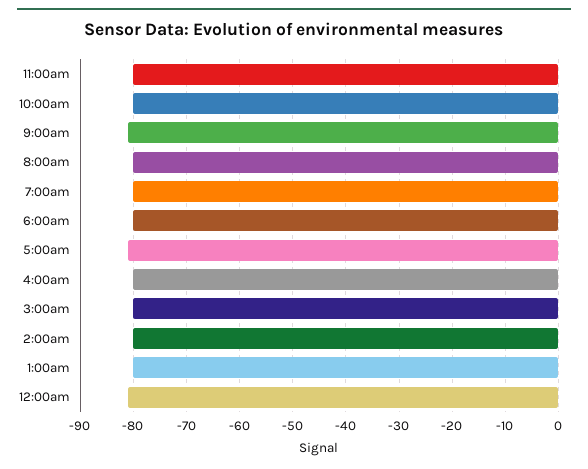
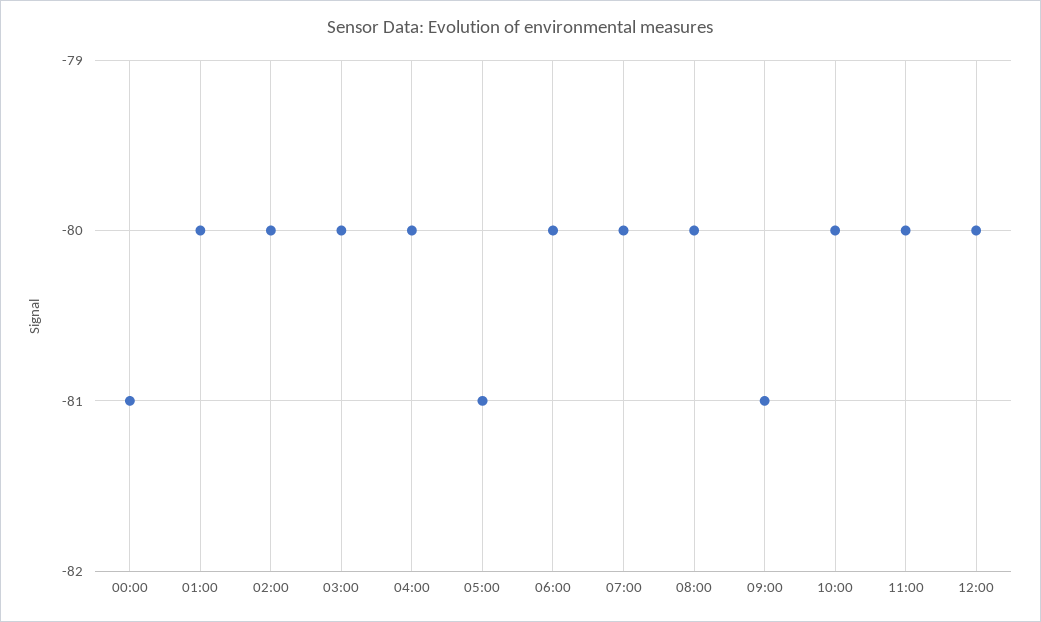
12:00: none -> -80

